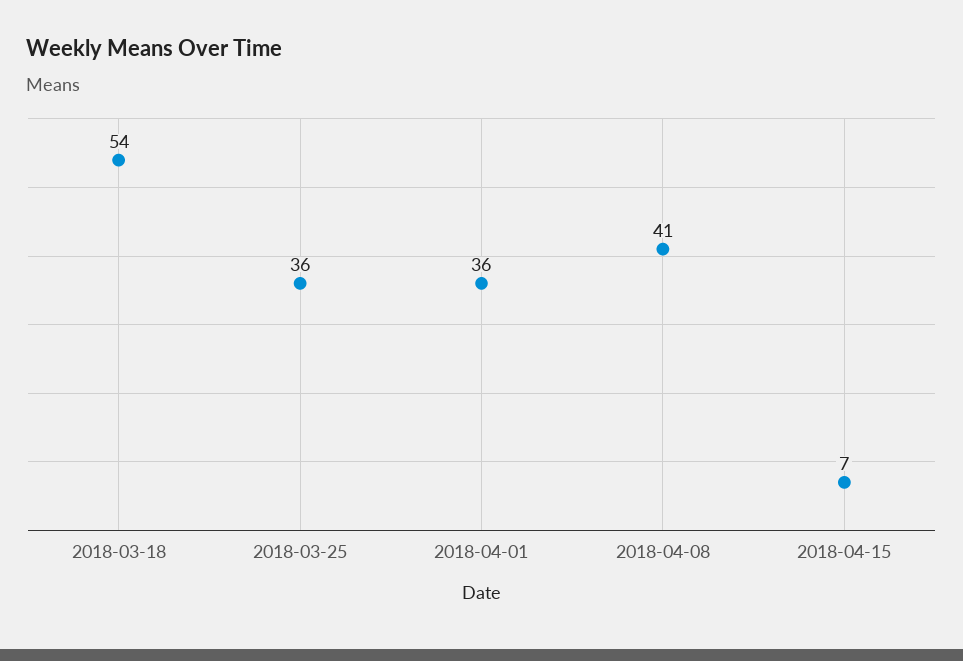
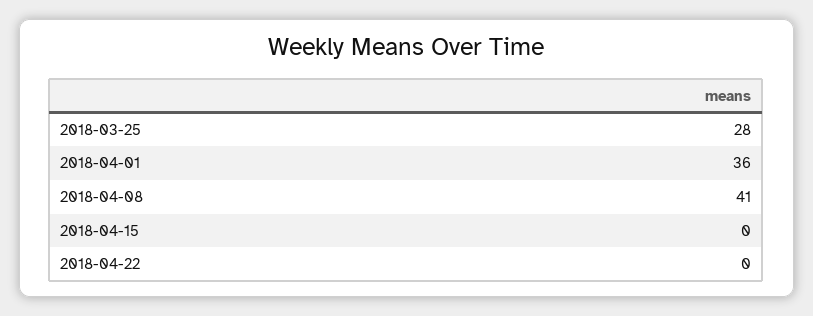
2018-03-18: 54 -> none
2018-03-25: 36 -> 28
2018-04-15: 7 -> 0
2018-04-22: none -> 0

